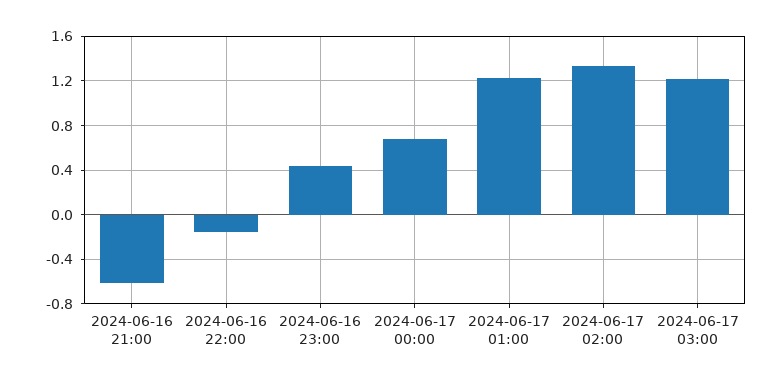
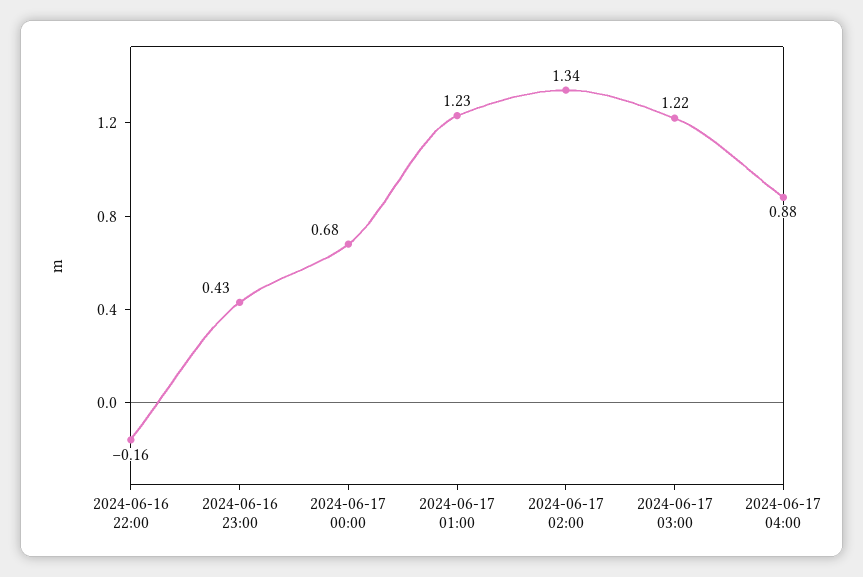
2024-06-16 21:00: -0.6 -> none
2024-06-17 04:00: none -> 0.88

